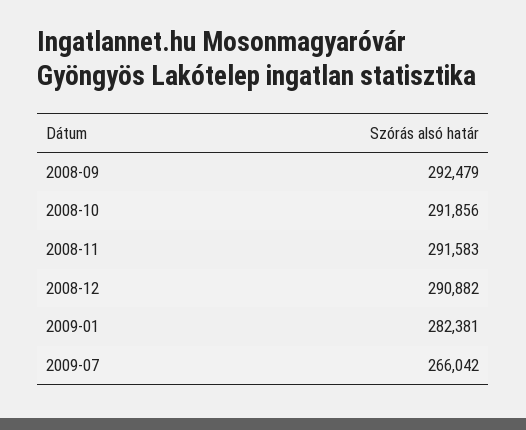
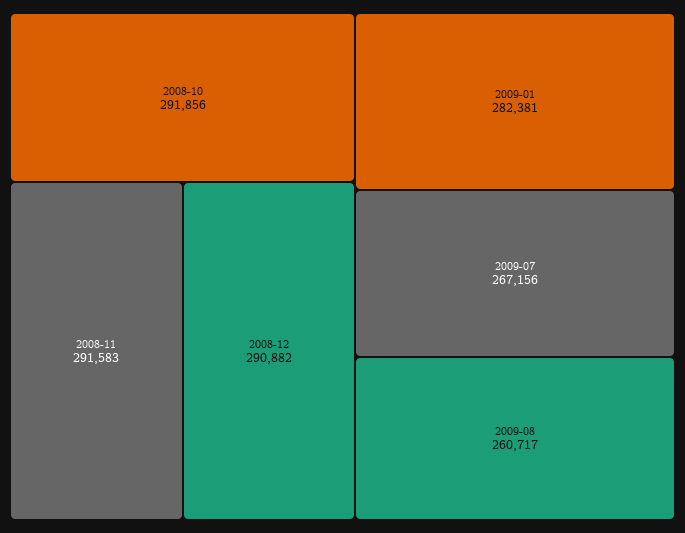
2008-09: 292479 -> none
2009-07: 266042 -> 267156
2009-08: none -> 260717

